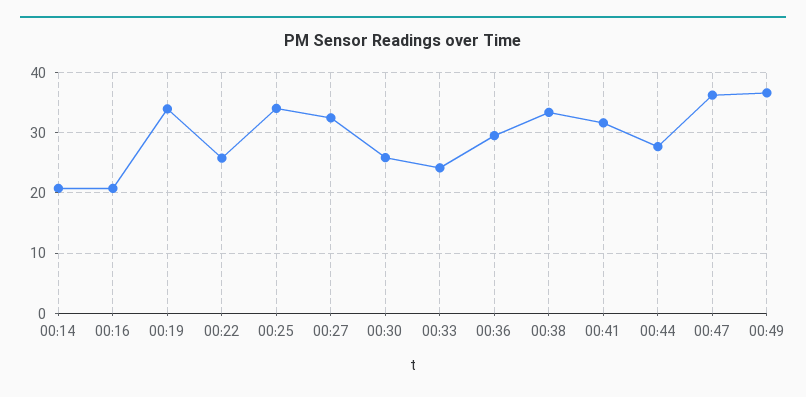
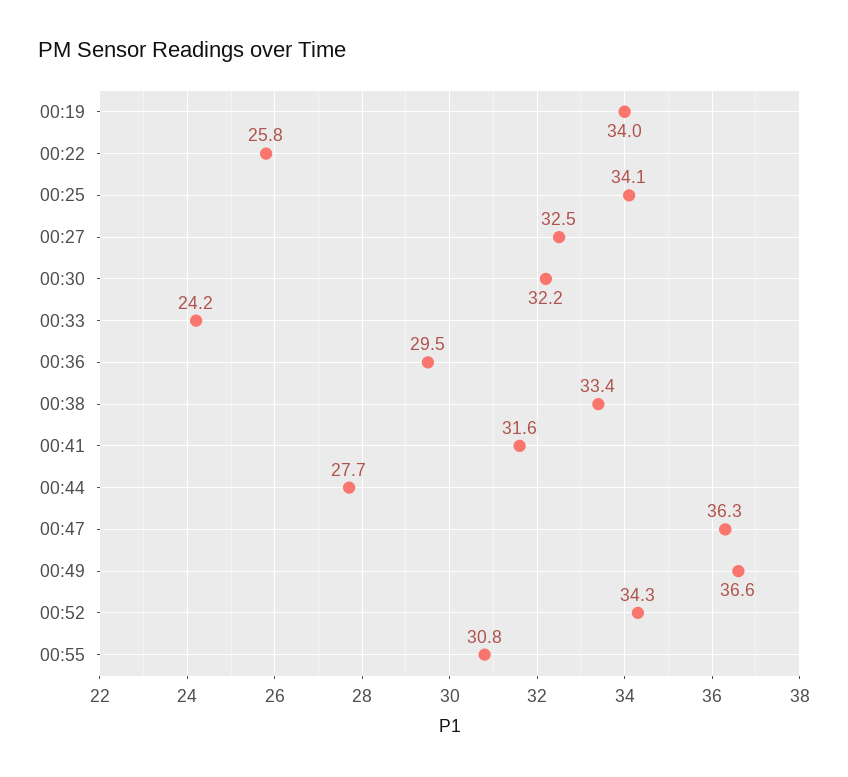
00:14: 21 -> none
00:16: 21 -> none
00:30: 26 -> 32.2
00:52: none -> 34.3
00:55: none -> 30.8

